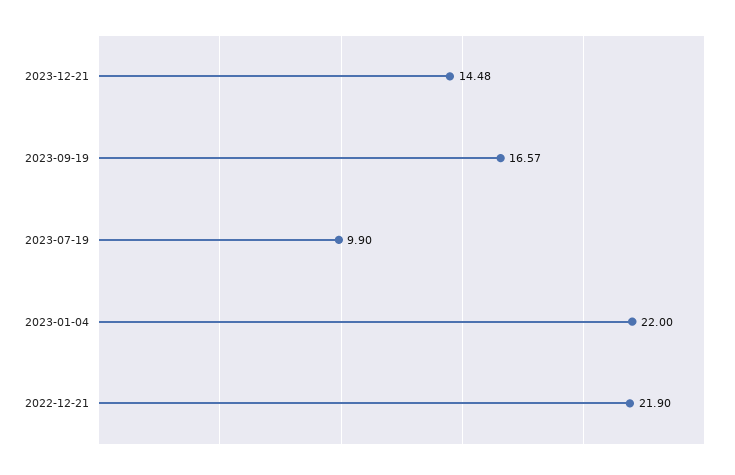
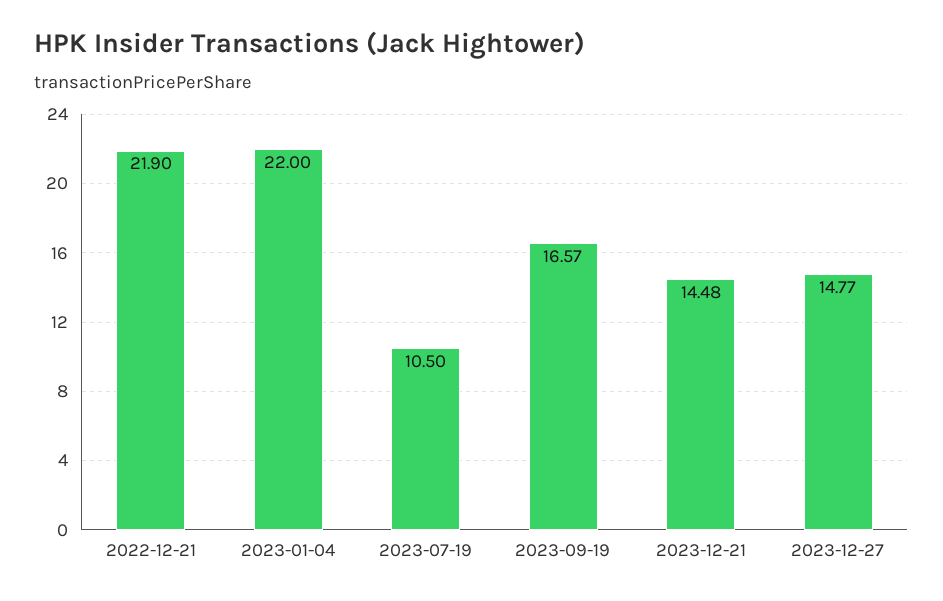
2023-07-19: 9.9 -> 10.5
2023-12-27: none -> 14.77

